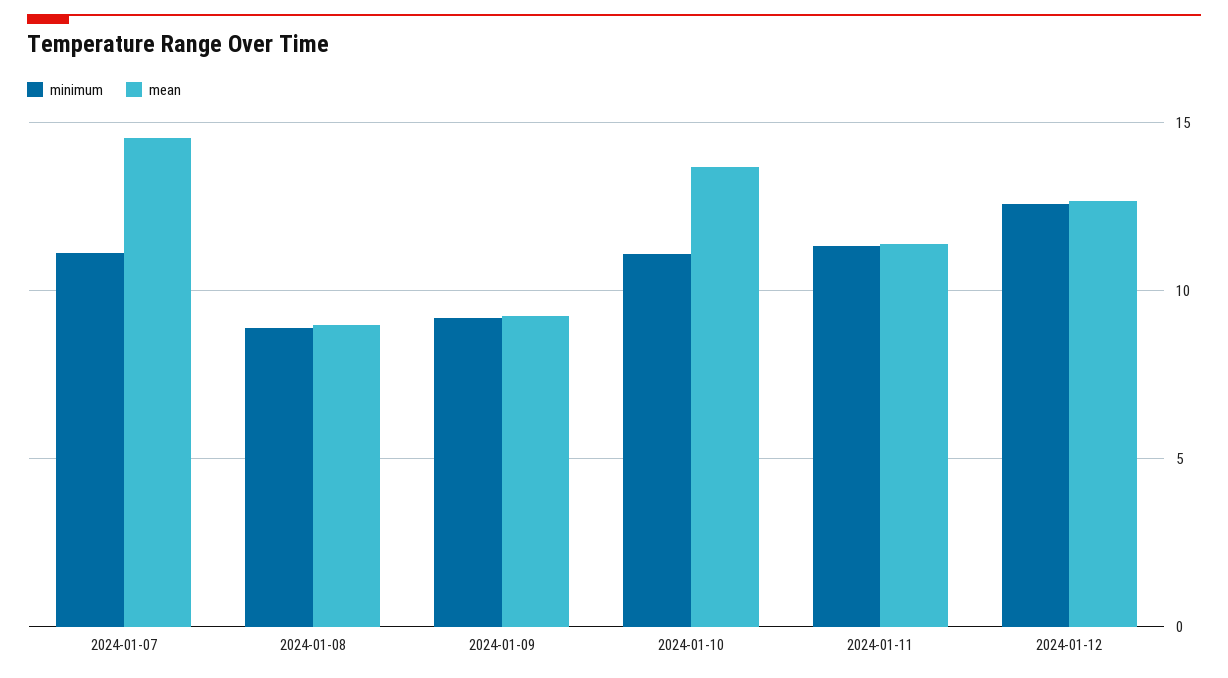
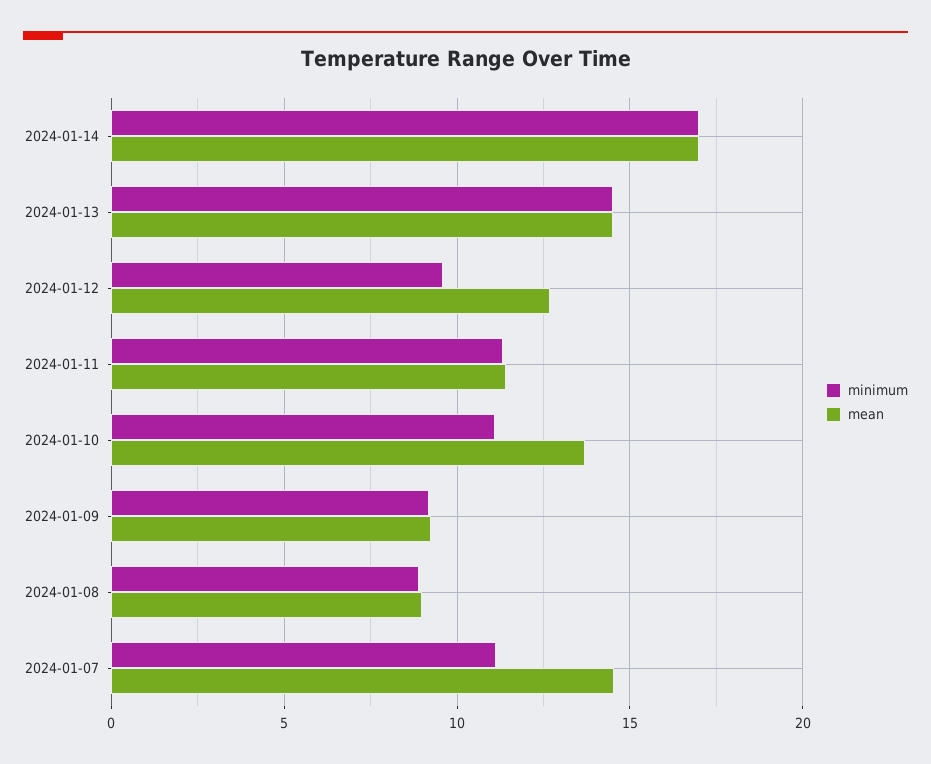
minimum, 2024-01-12: 12.5 -> 9.5
minimum, 2024-01-14: none -> 17
mean, 2024-01-14: none -> 17
minimum, 2024-01-13: none -> 14.5
mean, 2024-01-13: none -> 14.5

